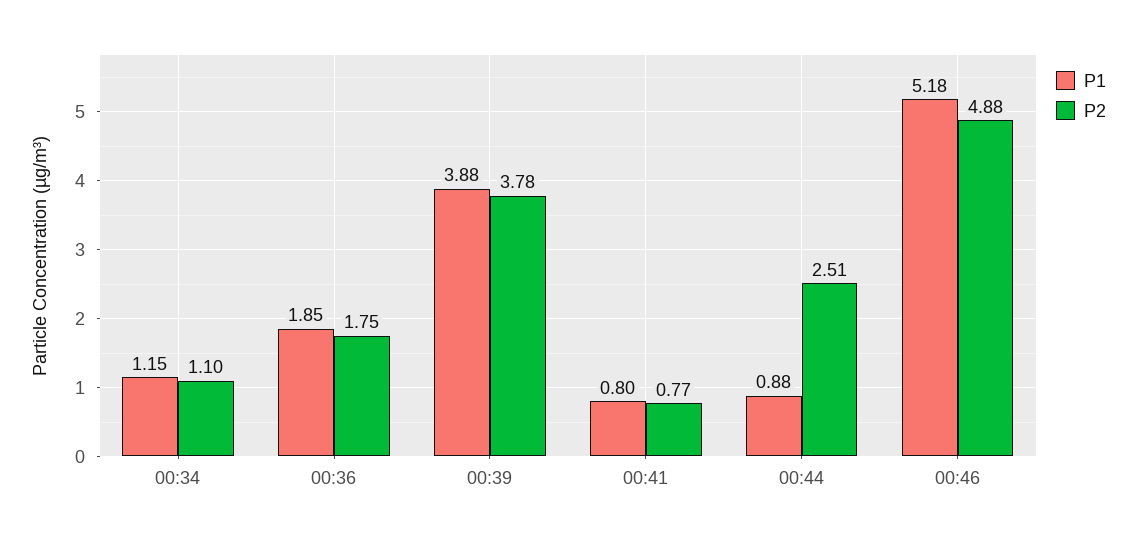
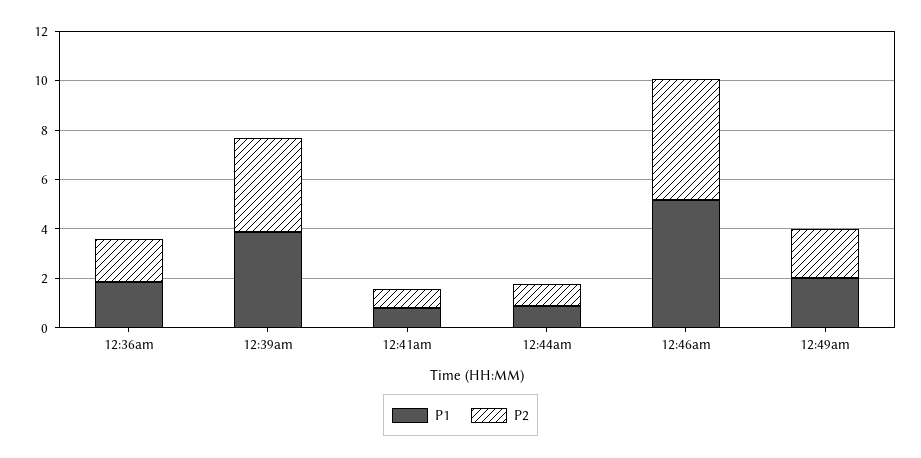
P1, 00:34: 1.15 -> none
P2, 00:34: 1.1 -> none
P2, 00:44: 2.51 -> 1
P1, 12:49am: none -> 2
P2, 12:49am: none -> 2

